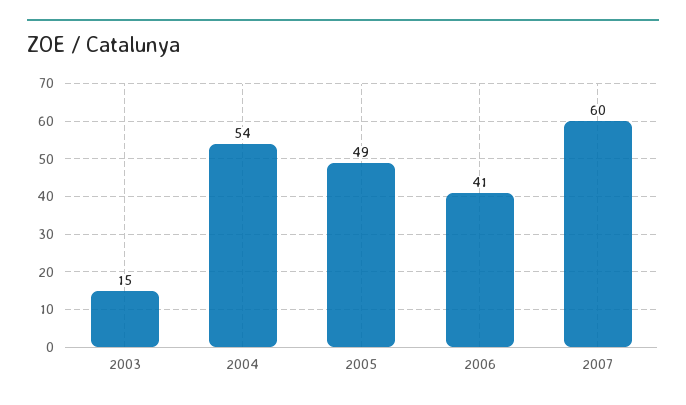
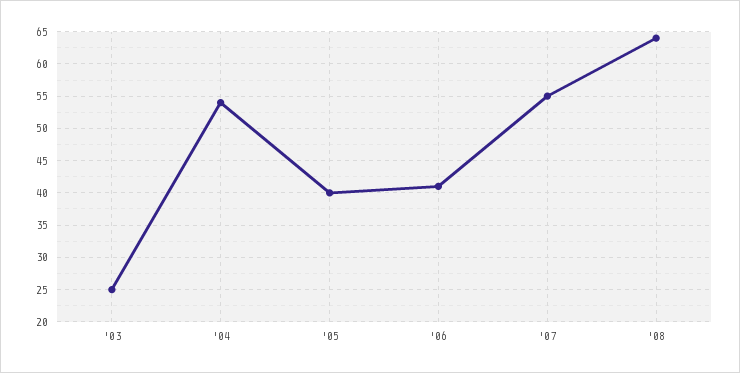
2003: 15 -> 25
2005: 49 -> 40
2007: 60 -> 55
'08: none -> 64

